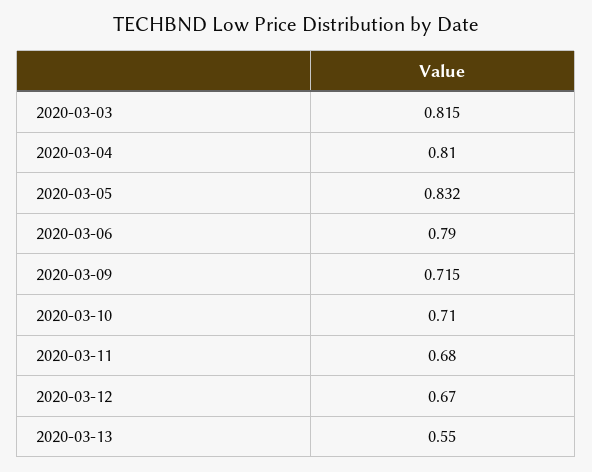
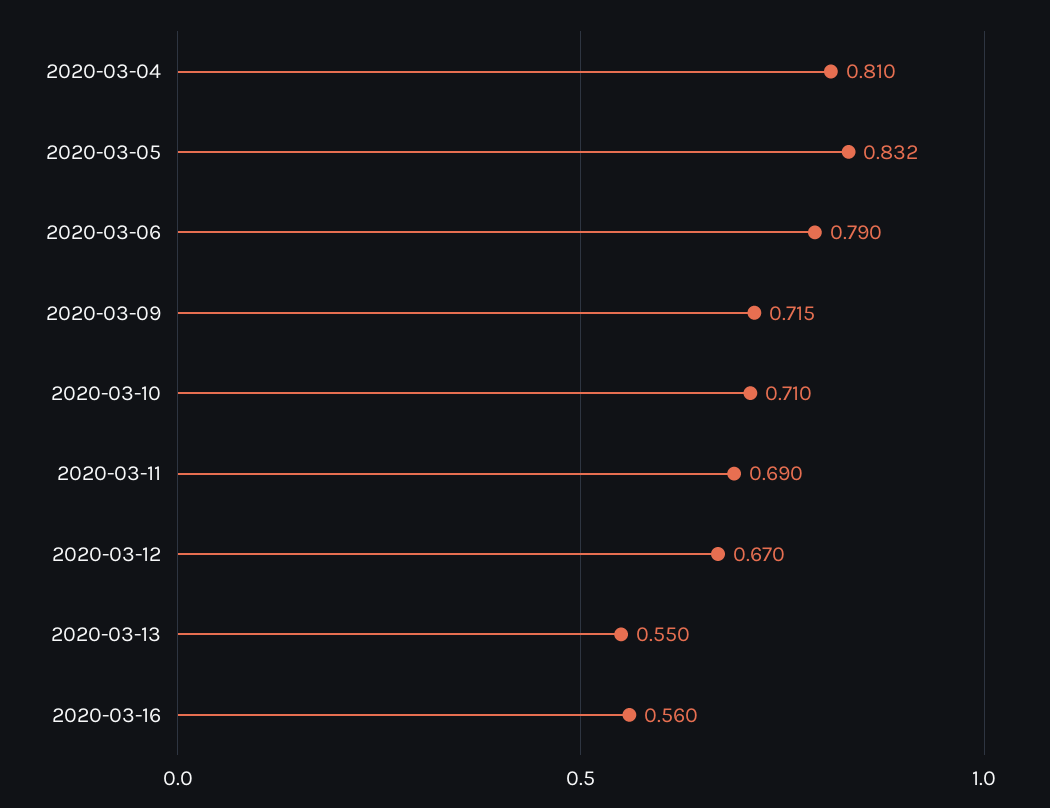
2020-03-03: 0.815 -> none
2020-03-11: 0.68 -> 0.69
2020-03-16: none -> 0.56

